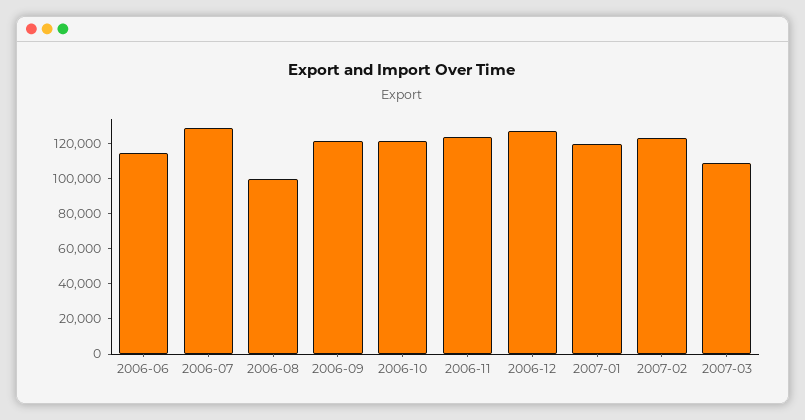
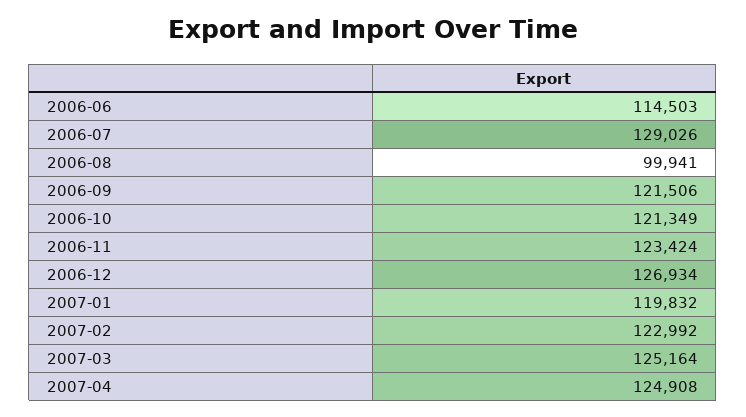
2007-03: 110000 -> 125164
2007-04: none -> 124908

